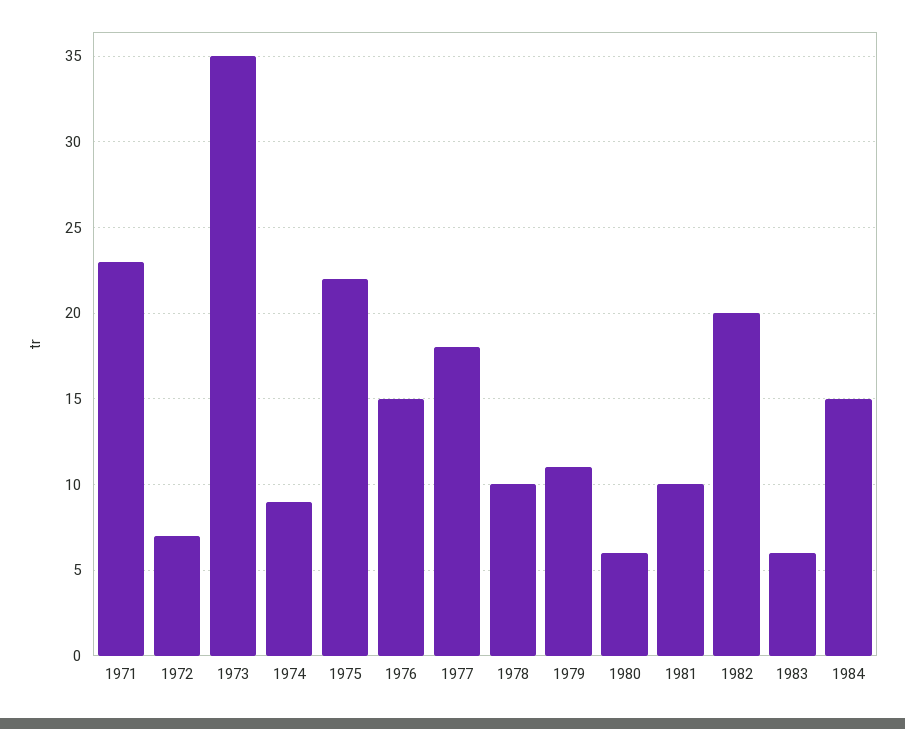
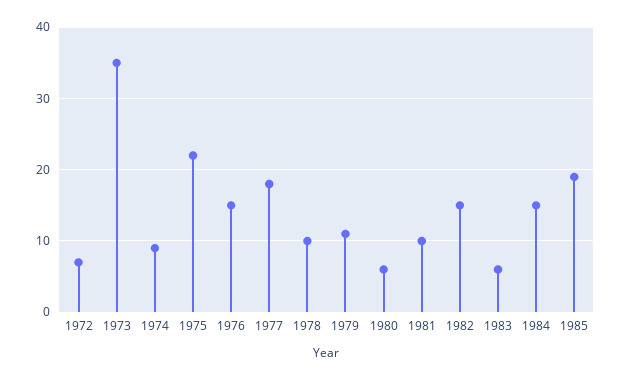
1971: 23 -> none
1982: 20 -> 15
1985: none -> 19

